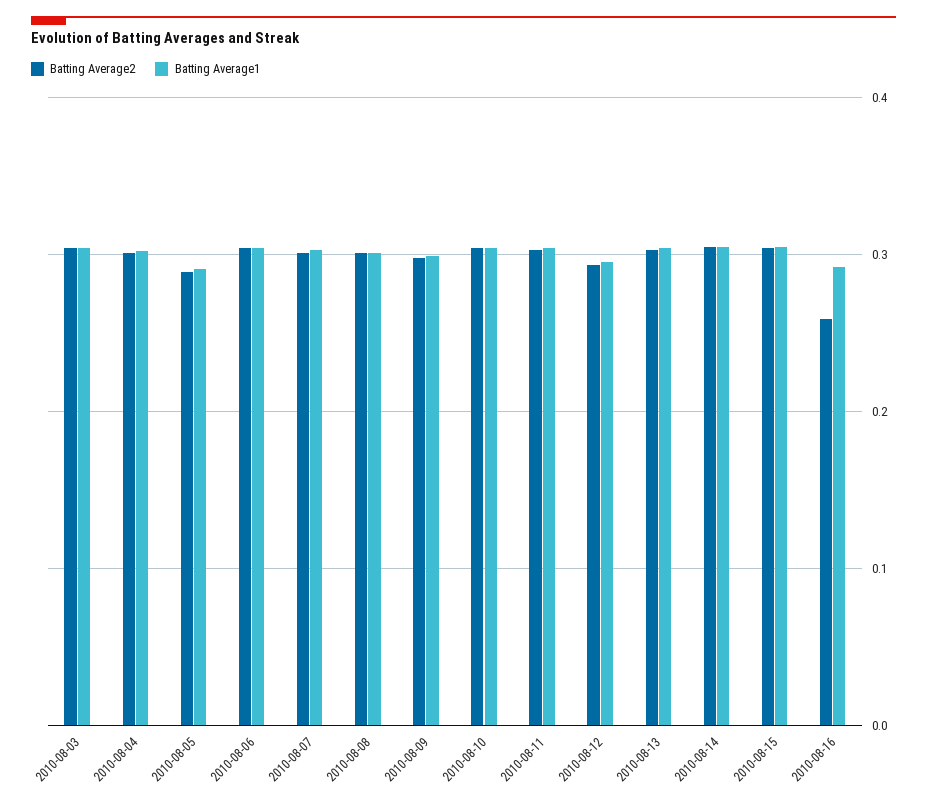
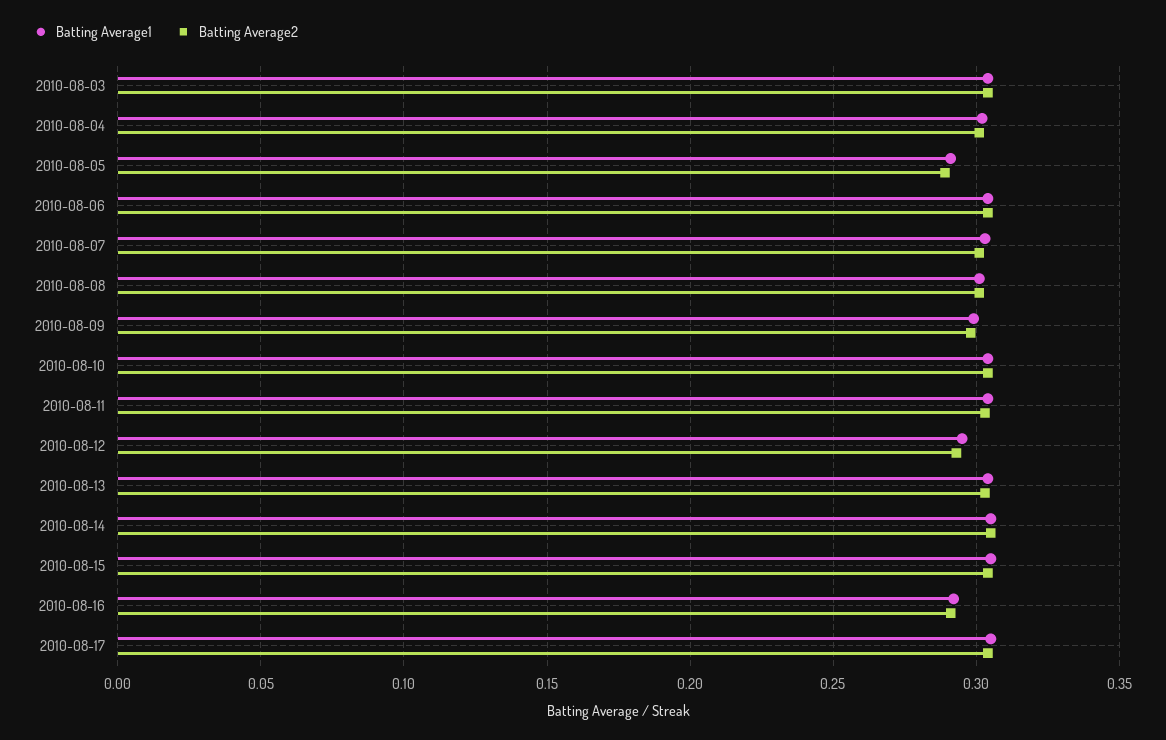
Batting Average2, 2010-08-16: 0.26 -> 0.29
Batting Average1, 2010-08-17: none -> 0.305
Batting Average2, 2010-08-17: none -> 0.305

